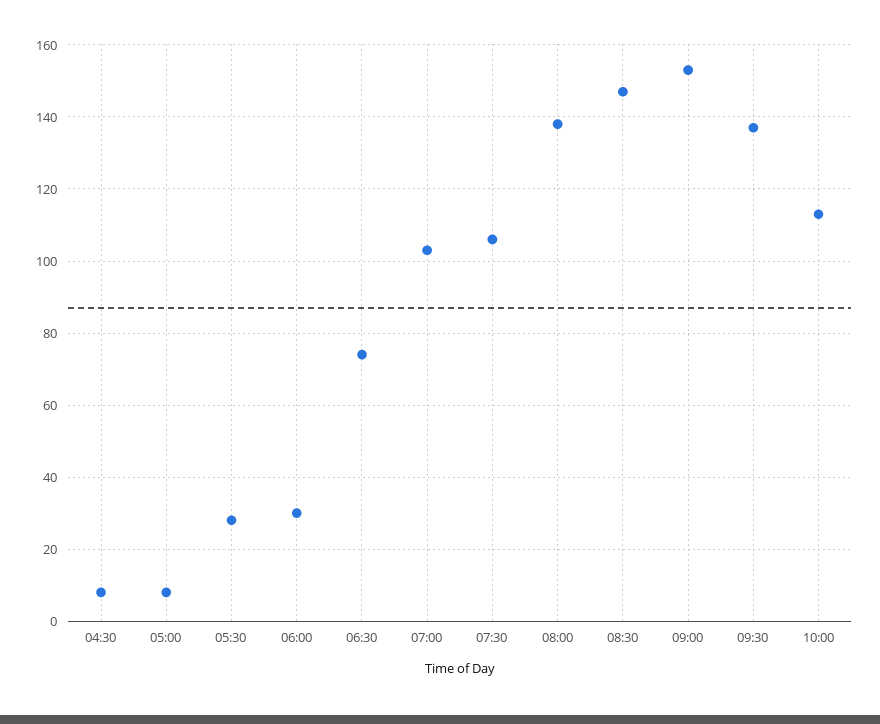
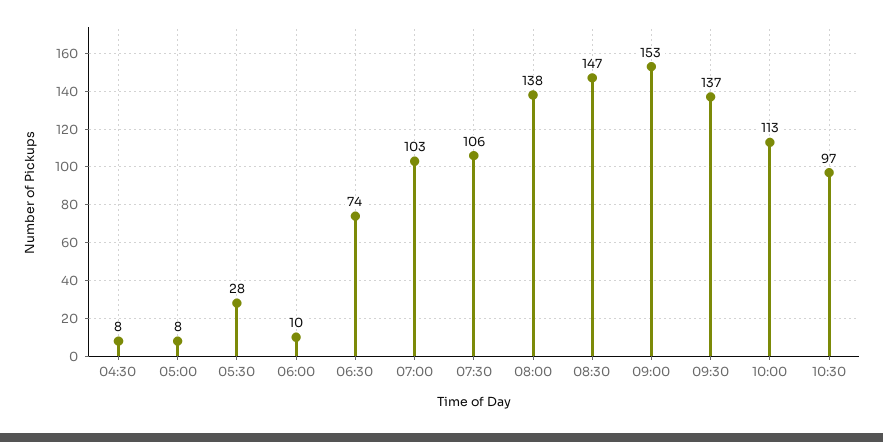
06:00: 30 -> 10
10:30: none -> 97

